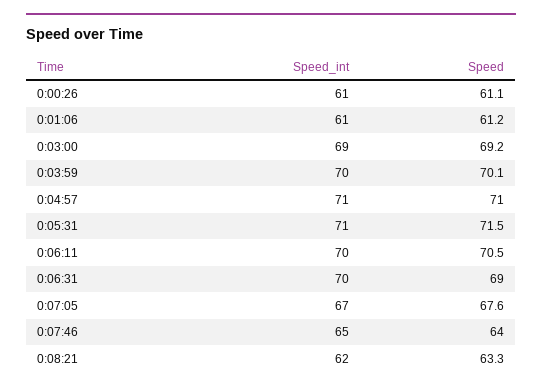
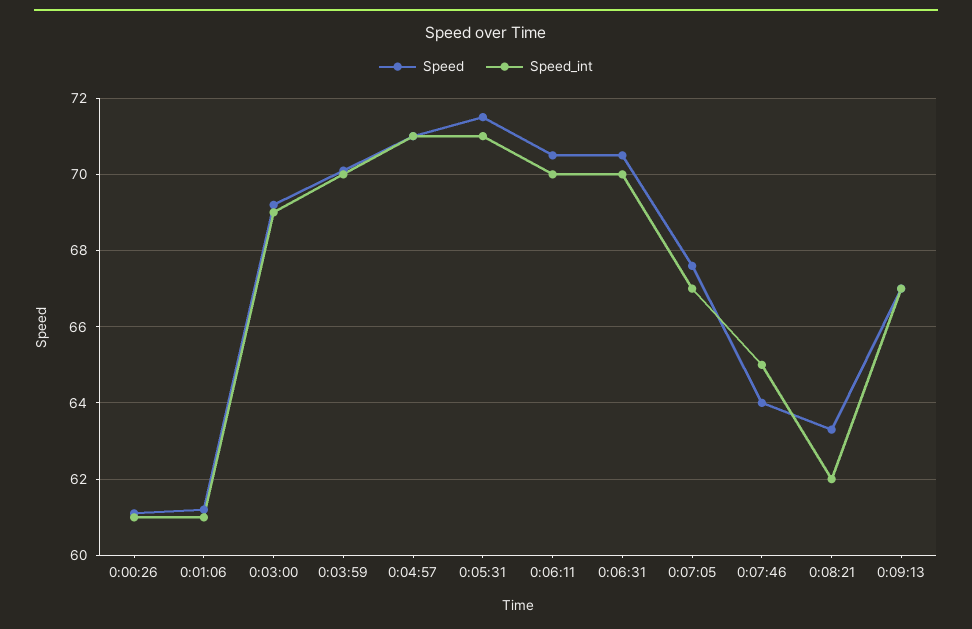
Speed, 0:06:31: 69 -> 70.5
Speed, 0:09:13: none -> 67
Speed_int, 0:09:13: none -> 67

